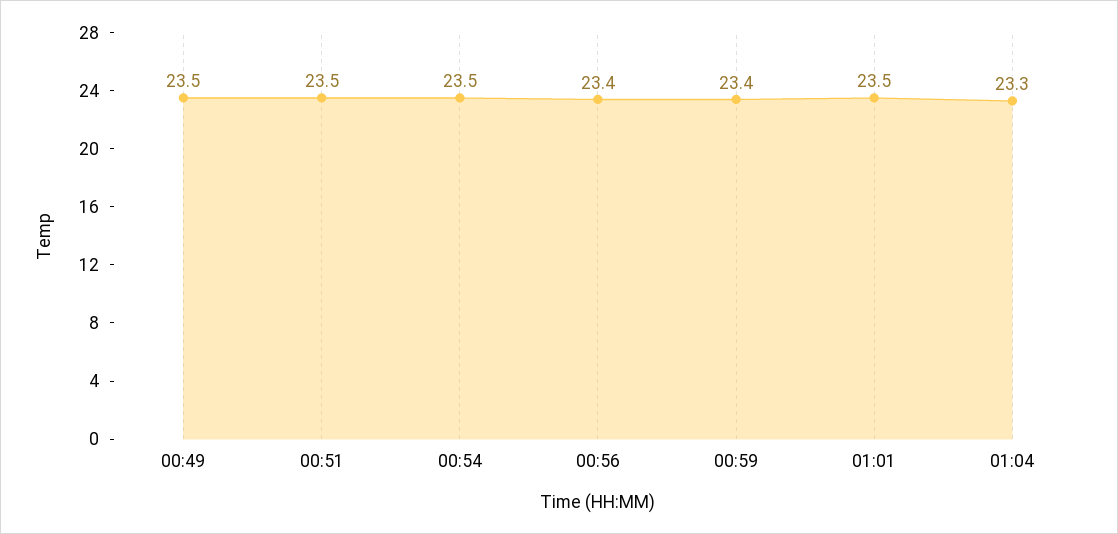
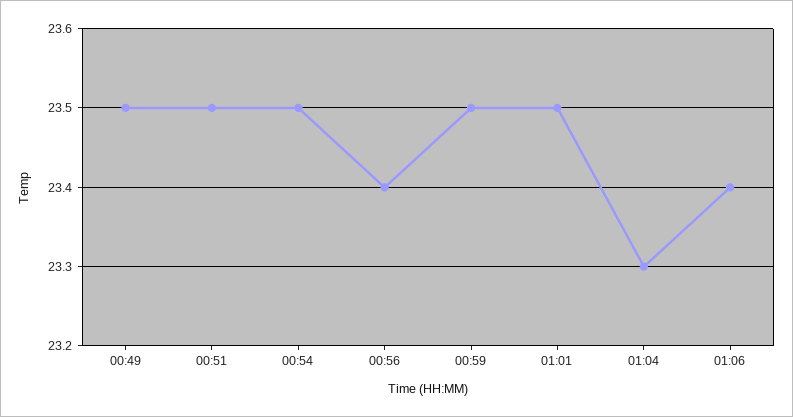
00:59: 23.4 -> 23.5
01:06: none -> 23.4

